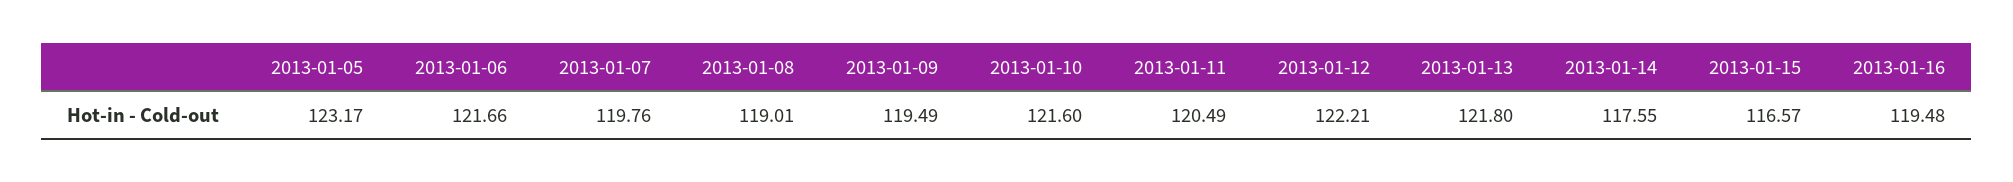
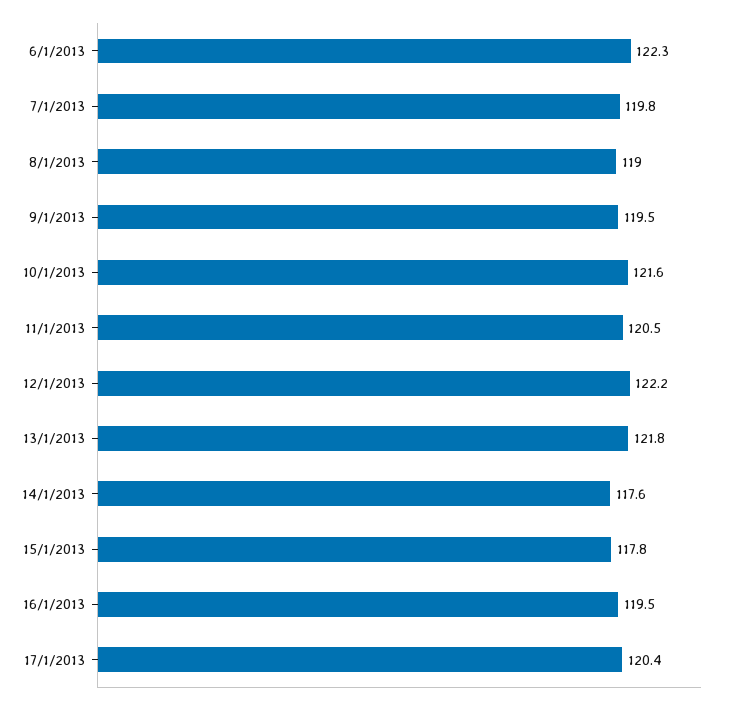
2013-01-05: 123.17 -> none
2013-01-06: 121.66 -> 122.3
2013-01-15: 116.57 -> 117.8
17/1/2013: none -> 120.4

